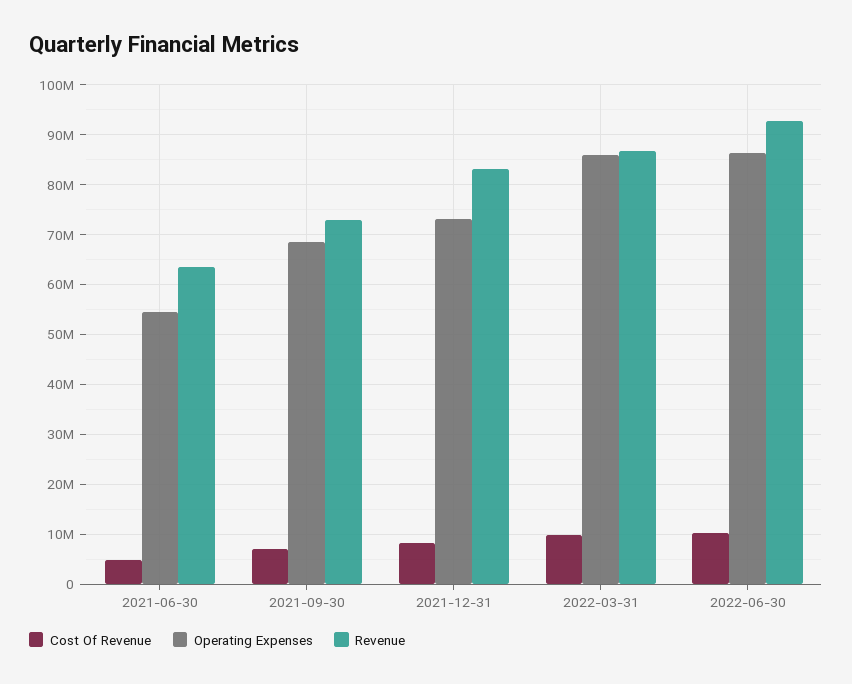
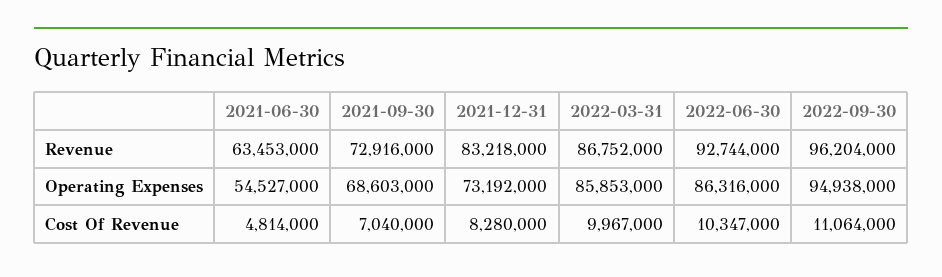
Revenue, 2022-09-30: none -> 96204000
Operating Expenses, 2022-09-30: none -> 94938000
Cost Of Revenue, 2022-09-30: none -> 11064000

